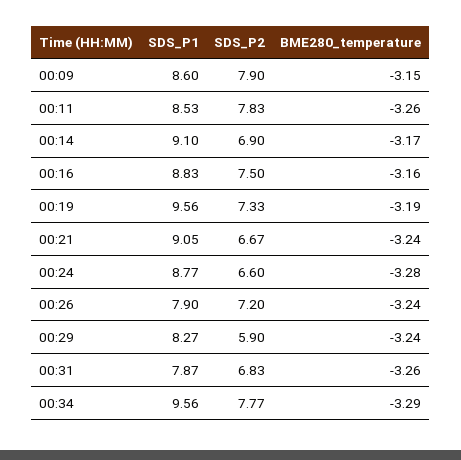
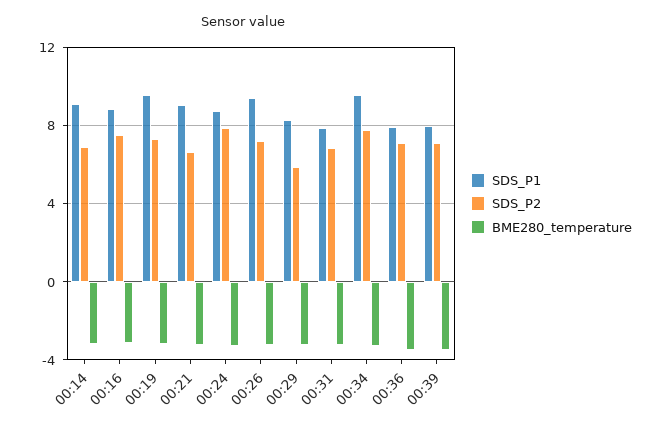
SDS_P1, 00:09: 8.6 -> none
SDS_P2, 00:09: 7.9 -> none
BME280_temperature, 00:09: -3.15 -> none
SDS_P1, 00:11: 8.53 -> none
SDS_P2, 00:11: 7.83 -> none
BME280_temperature, 00:11: -3.26 -> none
SDS_P2, 00:24: 6.6 -> 8
SDS_P1, 00:26: 7.9 -> 9.5
SDS_P1, 00:36: none -> 8
SDS_P2, 00:36: none -> 7
BME280_temperature, 00:36: none -> -3.5
SDS_P1, 00:39: none -> 8
SDS_P2, 00:39: none -> 7
BME280_temperature, 00:39: none -> -3.5

